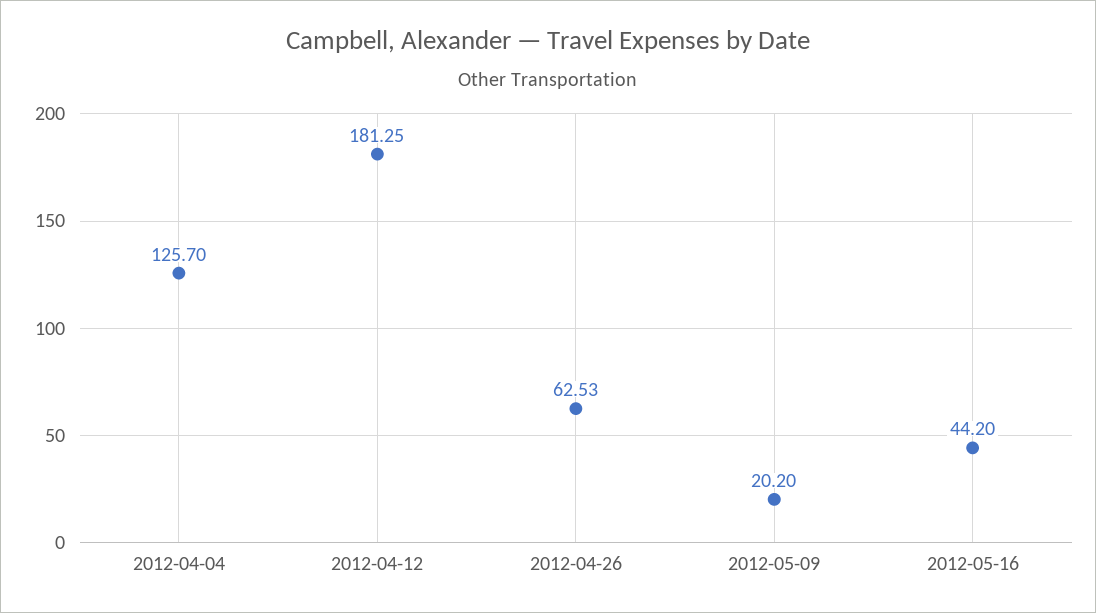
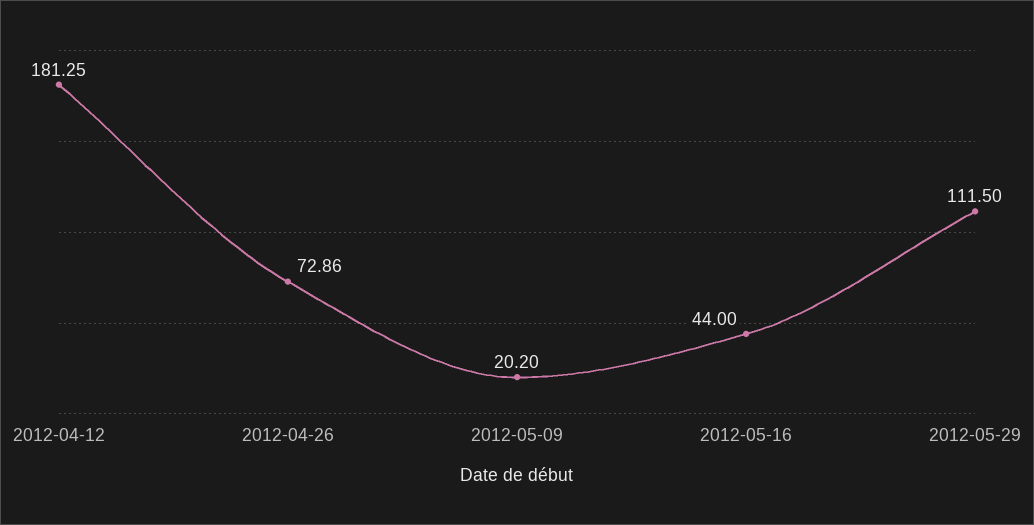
2012-04-04: 125.7 -> none
2012-04-26: 62.53 -> 72.86
2012-05-16: 44.2 -> 44
2012-05-29: none -> 111.5

